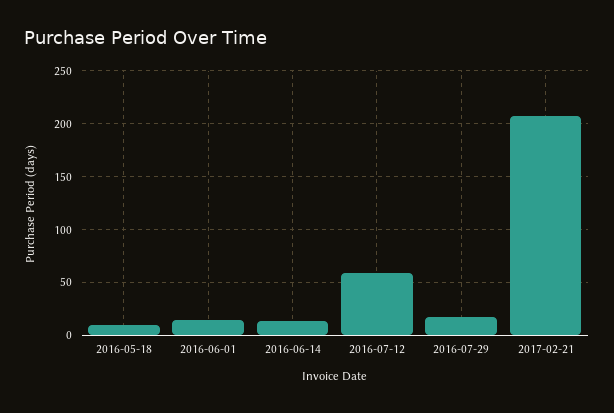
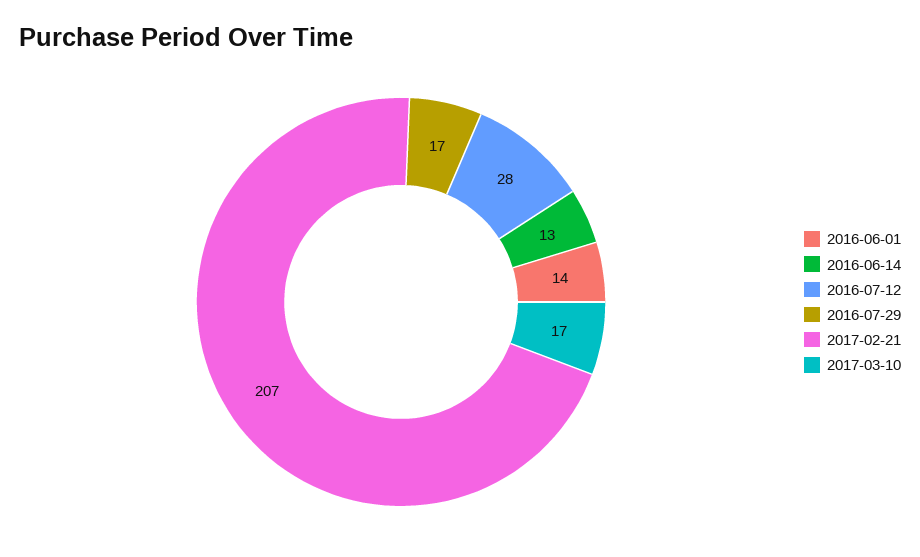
2016-05-18: 10 -> none
2016-07-12: 60 -> 28
2017-03-10: none -> 17

